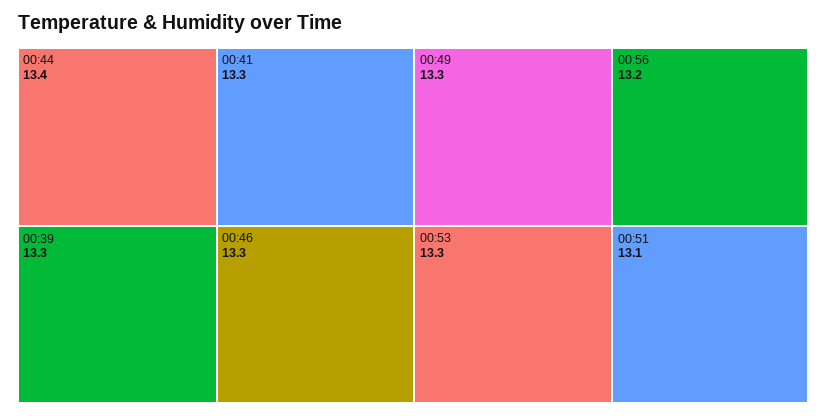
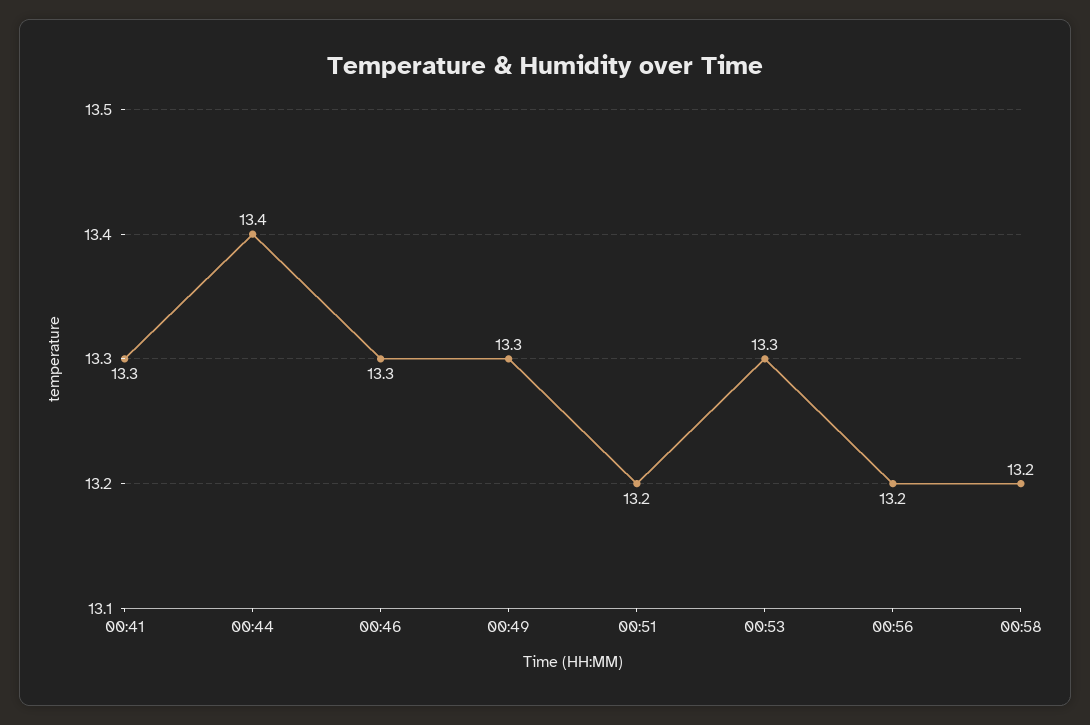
00:39: 13.3 -> none
00:51: 13.1 -> 13.2
00:58: none -> 13.2

